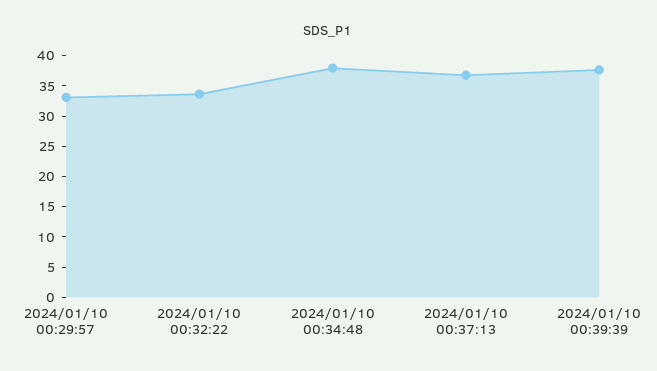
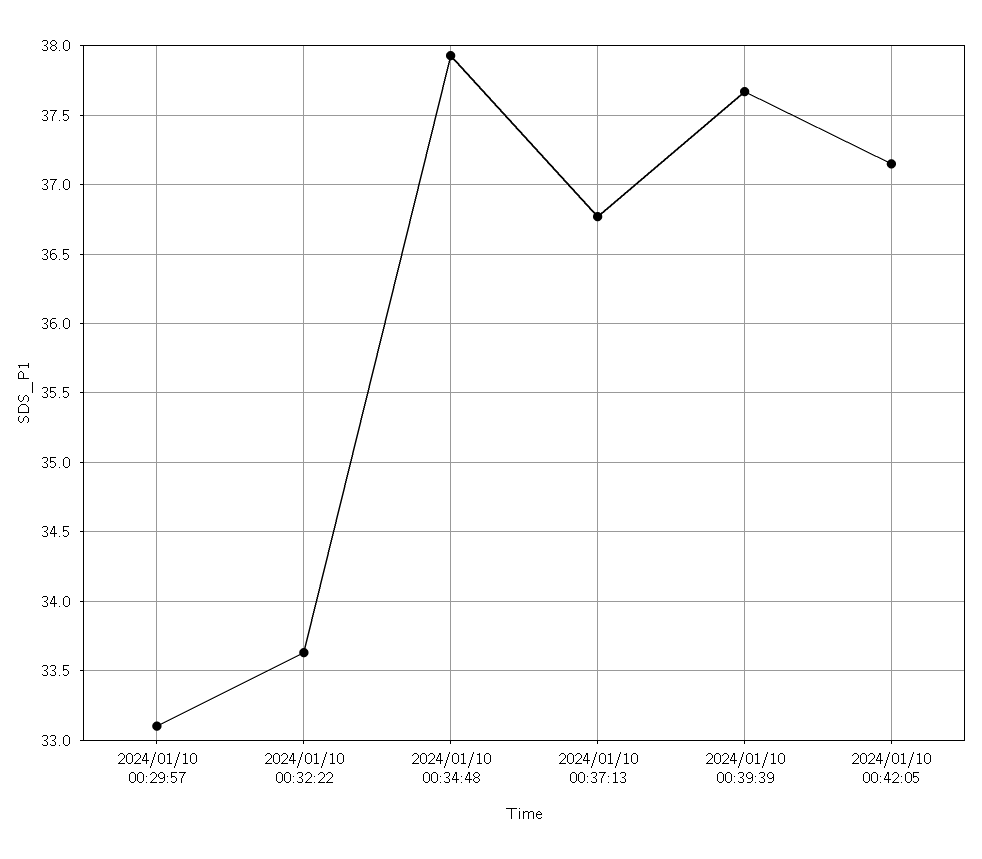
2024/01/10 00:42:05: none -> 37.15

